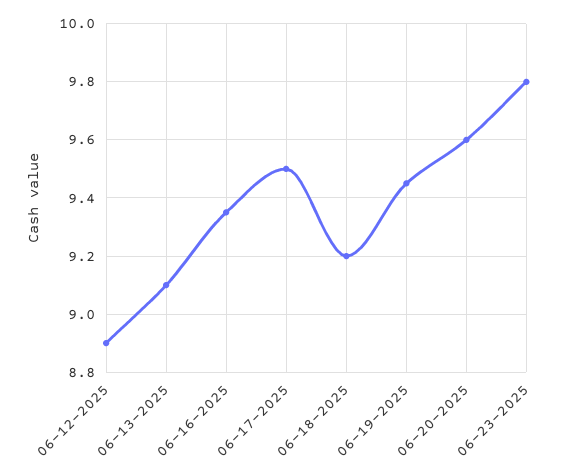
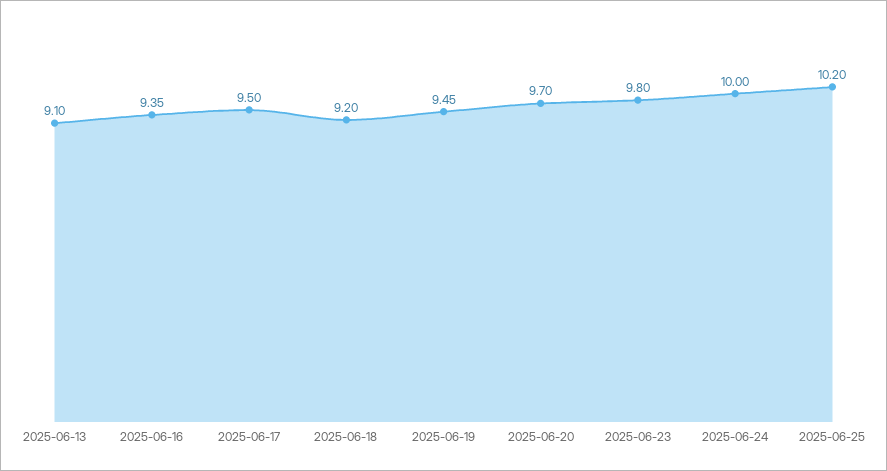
06-12-2025: 8.9 -> none
06-20-2025: 9.6 -> 9.7
2025-06-24: none -> 10
2025-06-25: none -> 10.2

